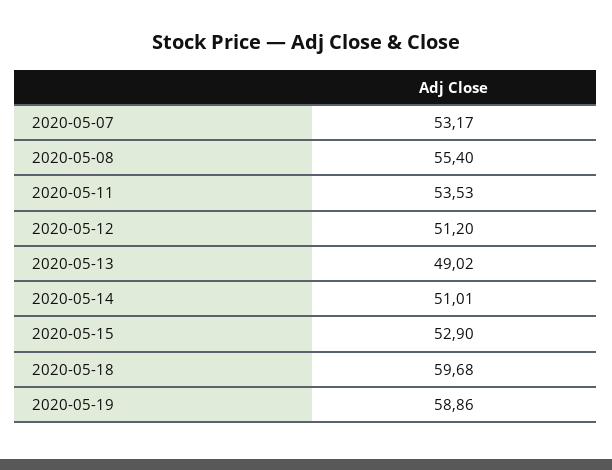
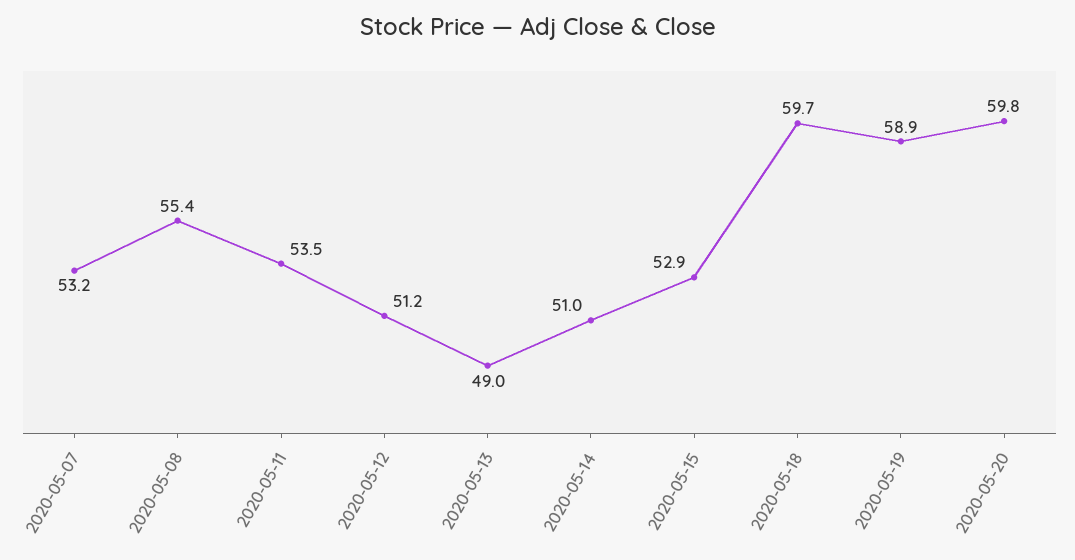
2020-05-20: none -> 59.8

